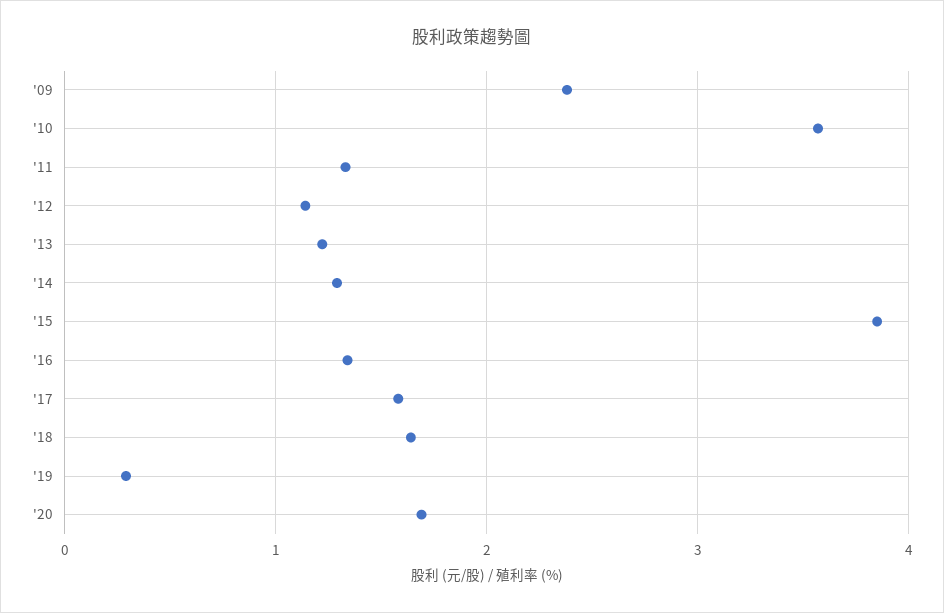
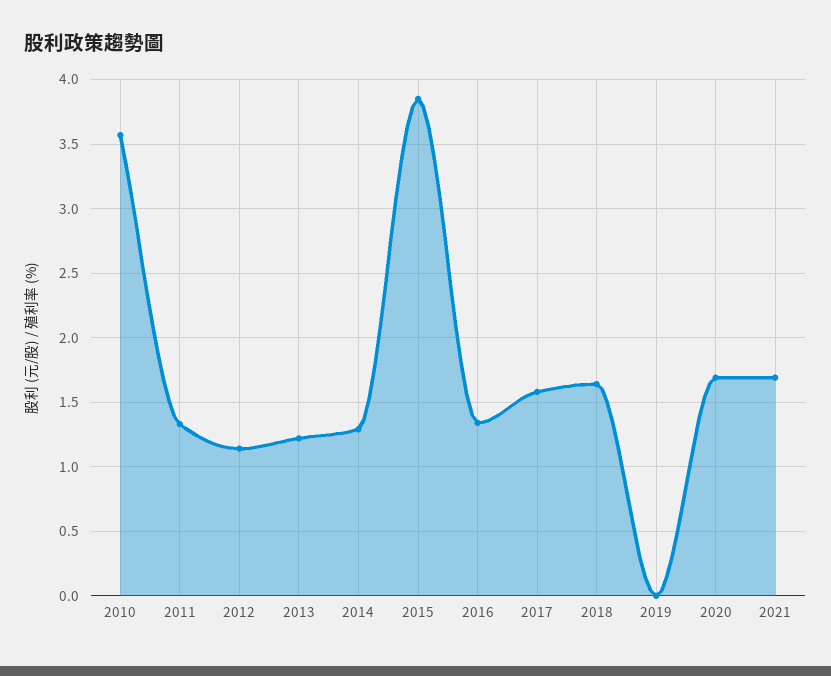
'09: 2.4 -> none
'19: 0.3 -> 0
2021: none -> 1.7

